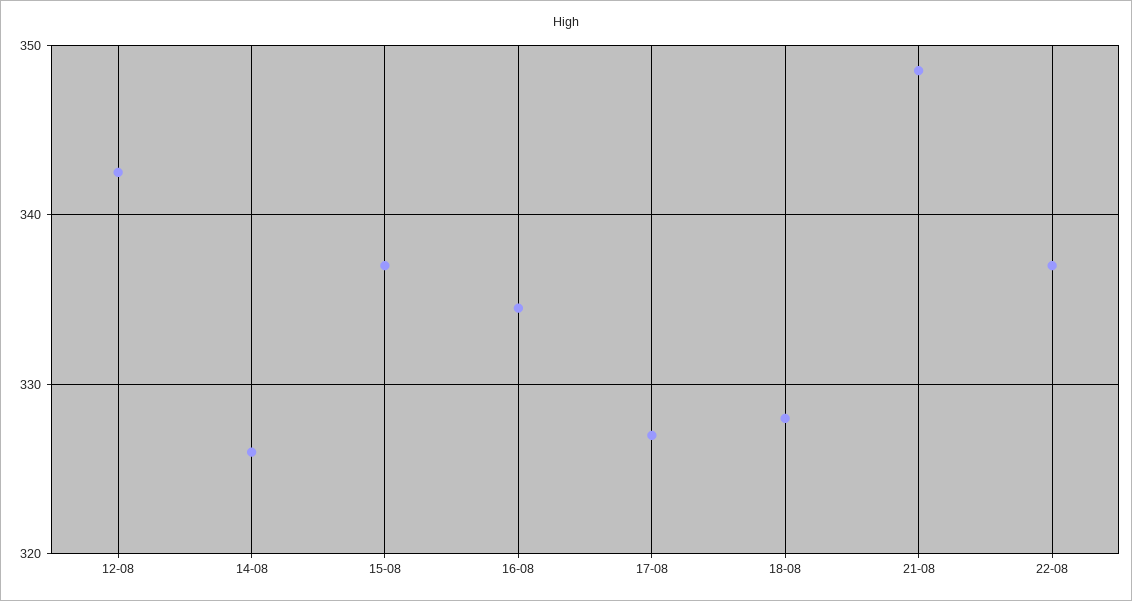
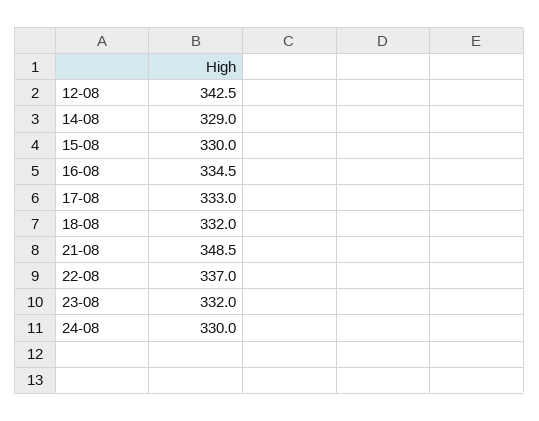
14-08: 326 -> 329
15-08: 337 -> 330
17-08: 327 -> 333
18-08: 328 -> 332
23-08: none -> 332
24-08: none -> 330

